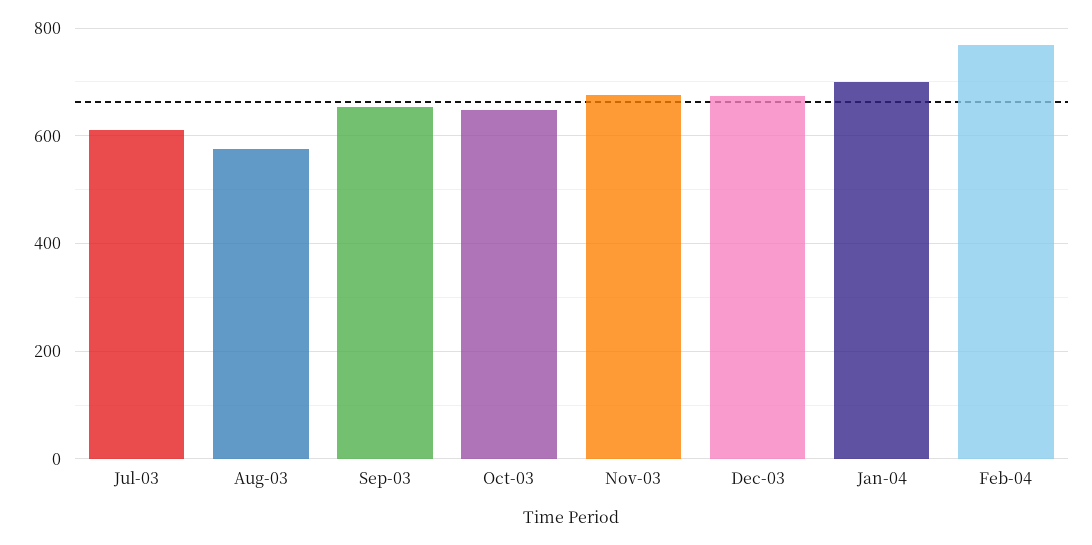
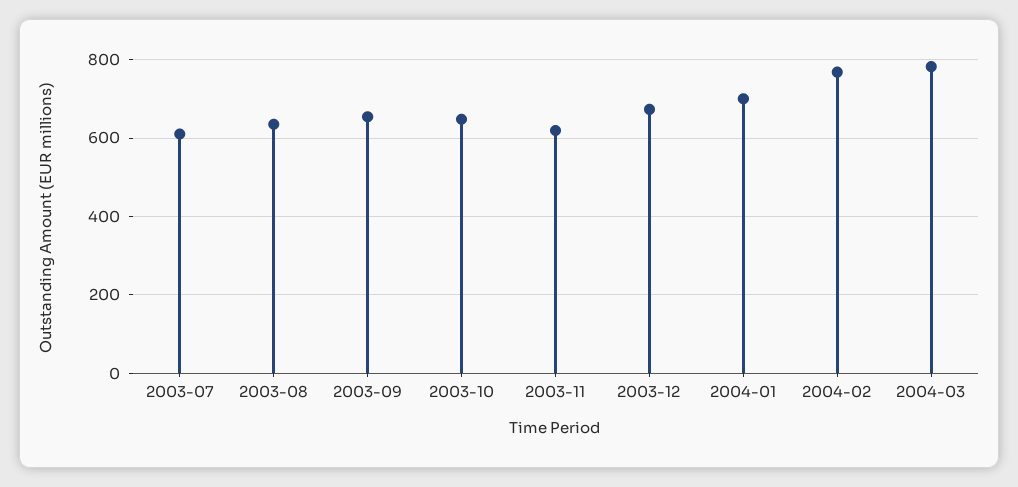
Aug-03: 580 -> 640
Nov-03: 680 -> 620
2004-03: none -> 780

